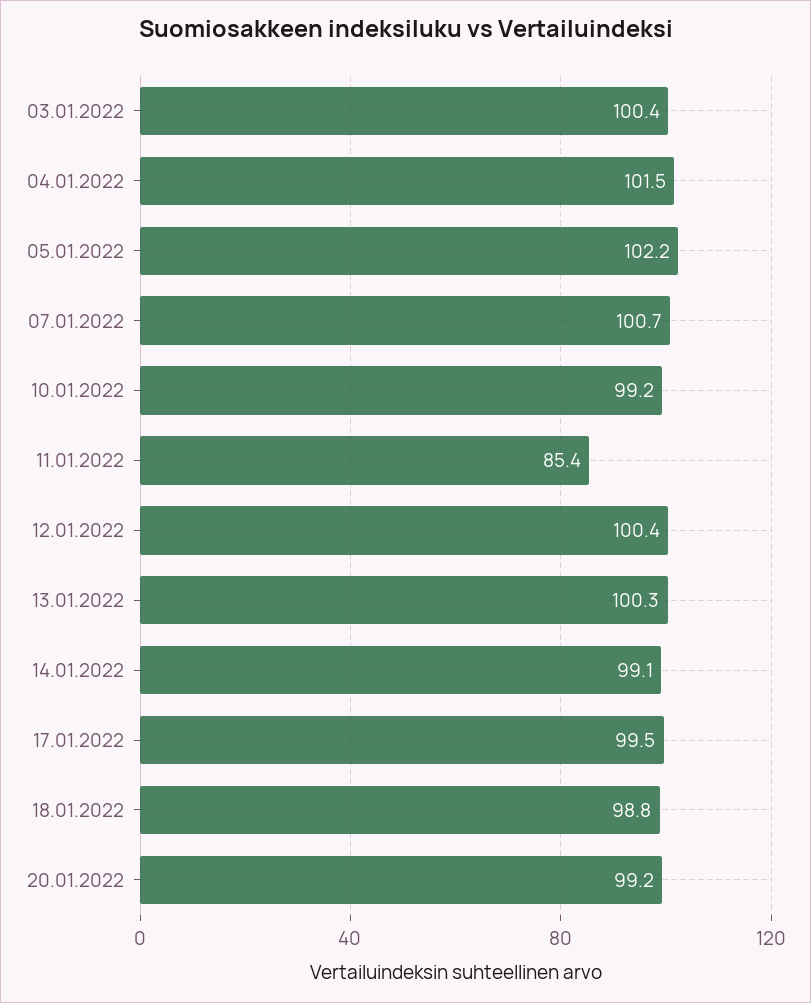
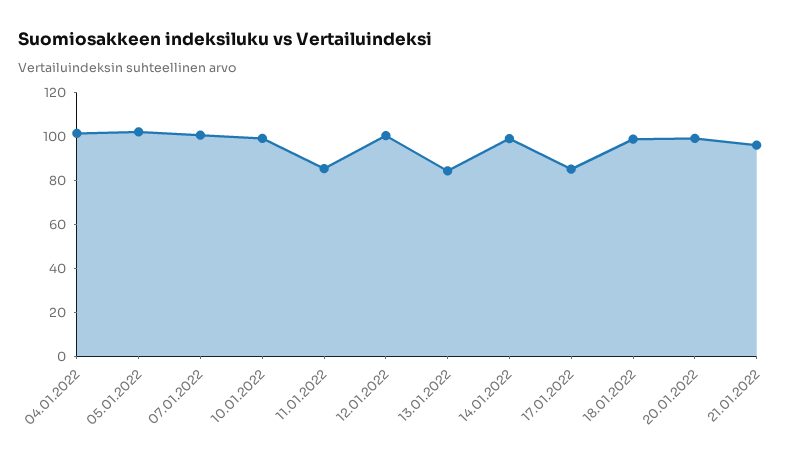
03.01.2022: 100.4 -> none
13.01.2022: 100.3 -> 85
17.01.2022: 99.5 -> 85
21.01.2022: none -> 95

